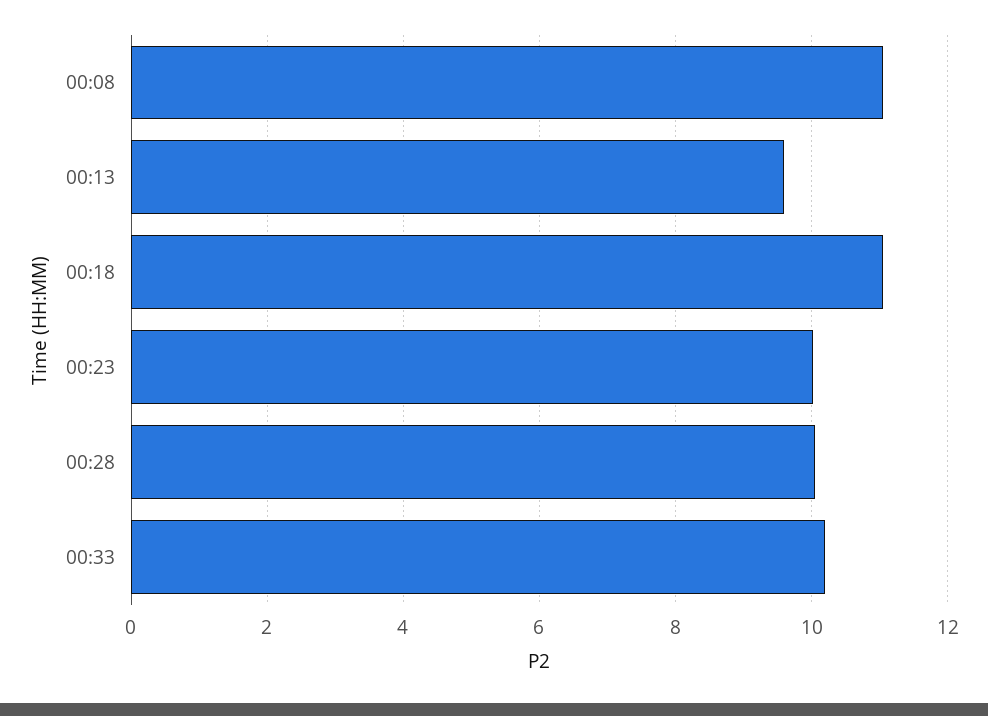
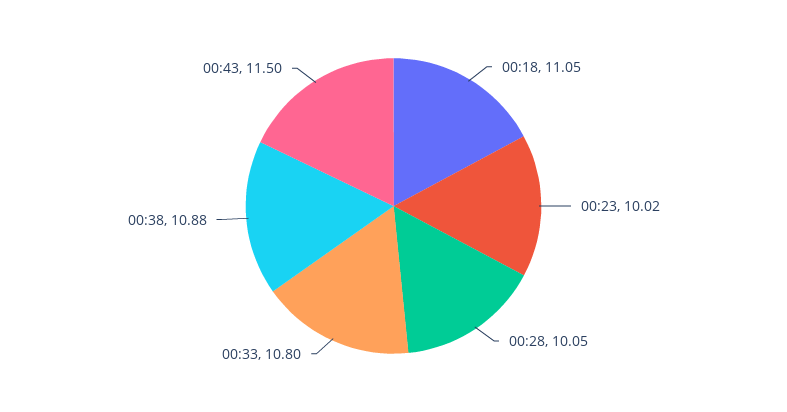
00:08: 11 -> none
00:13: 9.6 -> none
00:33: 10.2 -> 10.8
00:38: none -> 10.88
00:43: none -> 11.5

